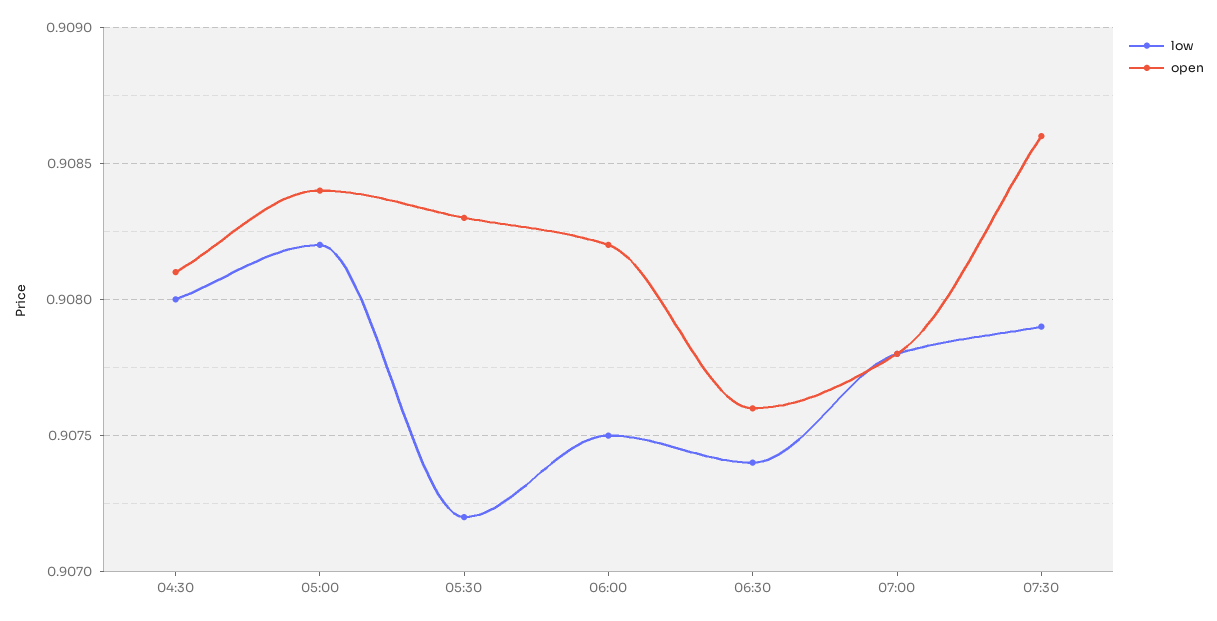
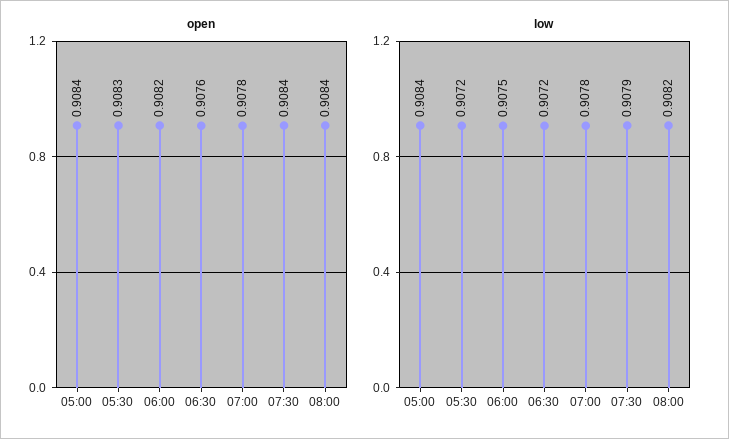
low, 04:30: 0.908 -> none
open, 04:30: 0.9081 -> none
low, 05:00: 0.9082 -> 0.9084
low, 06:30: 0.9074 -> 0.9072
open, 07:30: 0.9086 -> 0.9084
open, 08:00: none -> 0.9084
low, 08:00: none -> 0.9082

